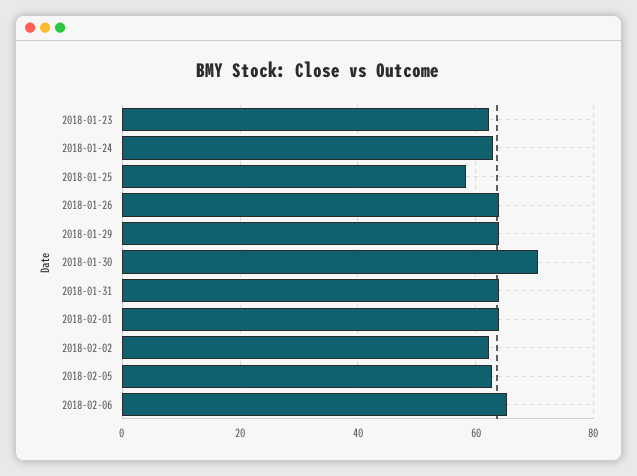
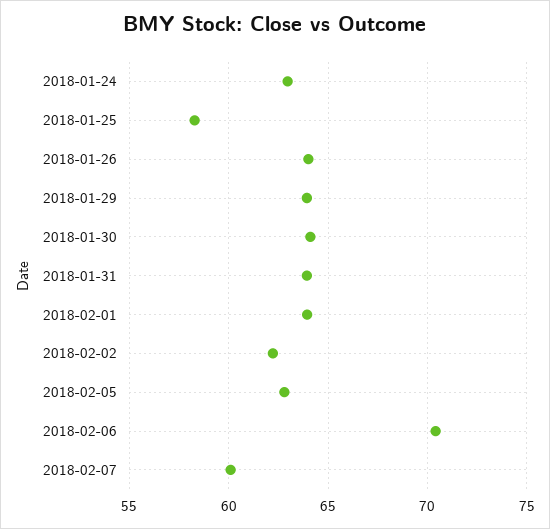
2018-01-23: 62 -> none
2018-01-30: 70 -> 64
2018-02-06: 66 -> 70.5
2018-02-07: none -> 60

